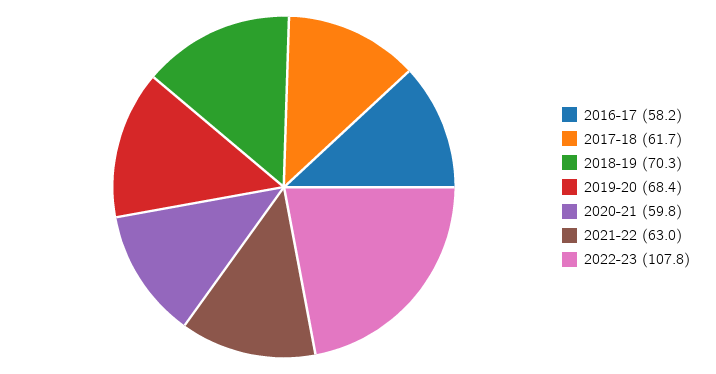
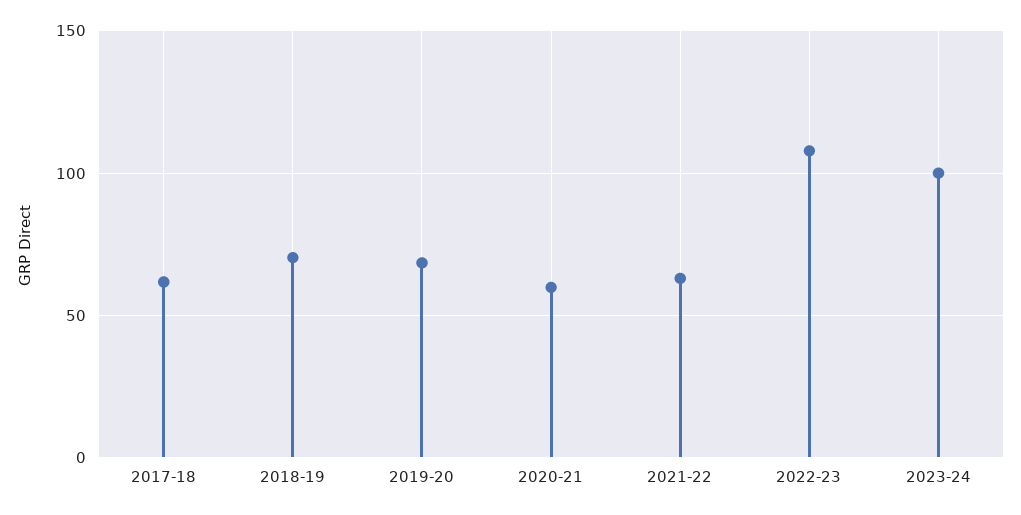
2016-17: 58.2 -> none
2023-24: none -> 100

